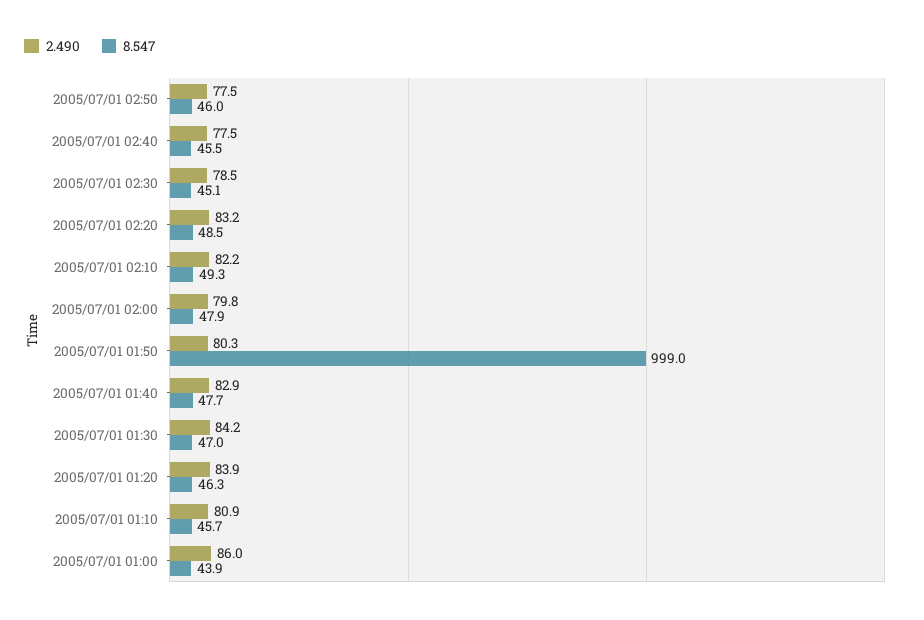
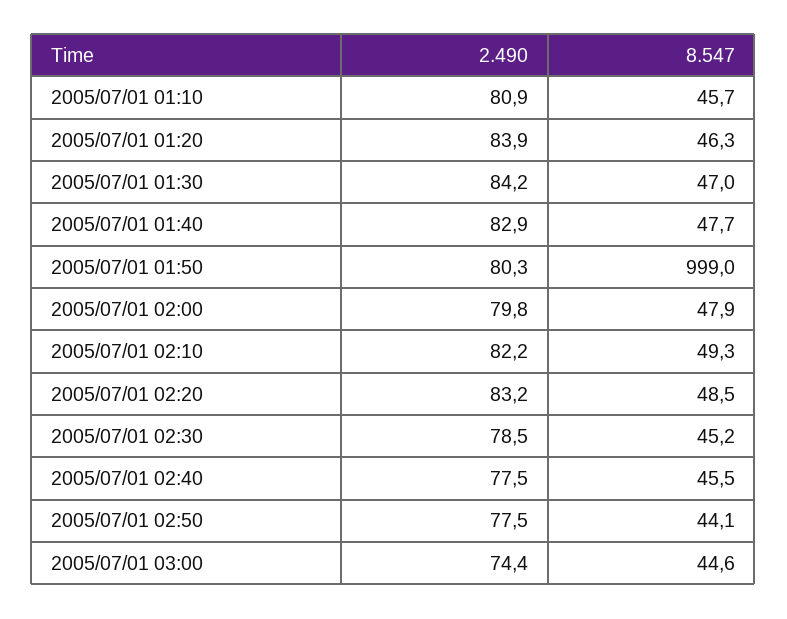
8.547, 2005/07/01 02:50: 46 -> 44.1
8.547, 2005/07/01 02:30: 45.1 -> 45.2
2.490, 2005/07/01 01:00: 86 -> none
8.547, 2005/07/01 01:00: 43.9 -> none
2.490, 2005/07/01 03:00: none -> 74.4
8.547, 2005/07/01 03:00: none -> 44.6

